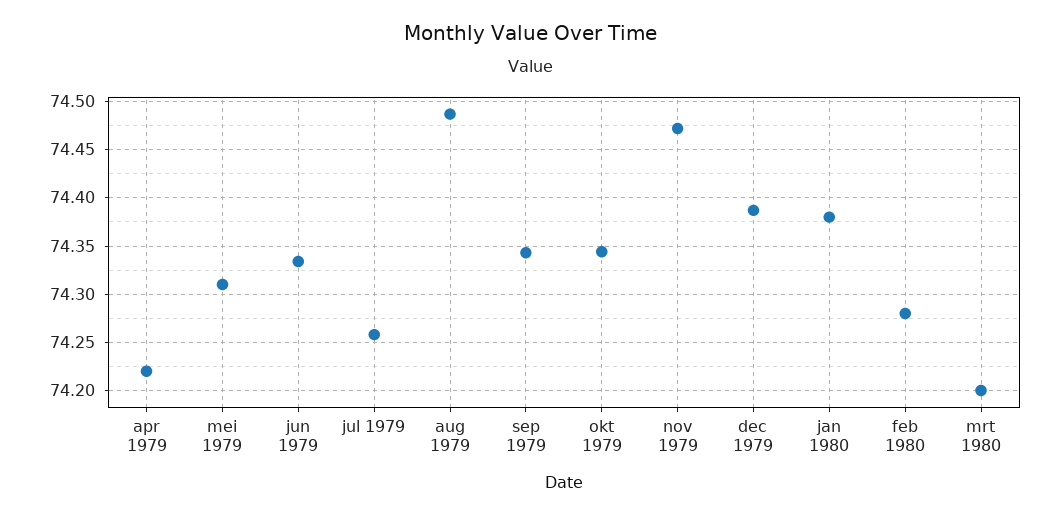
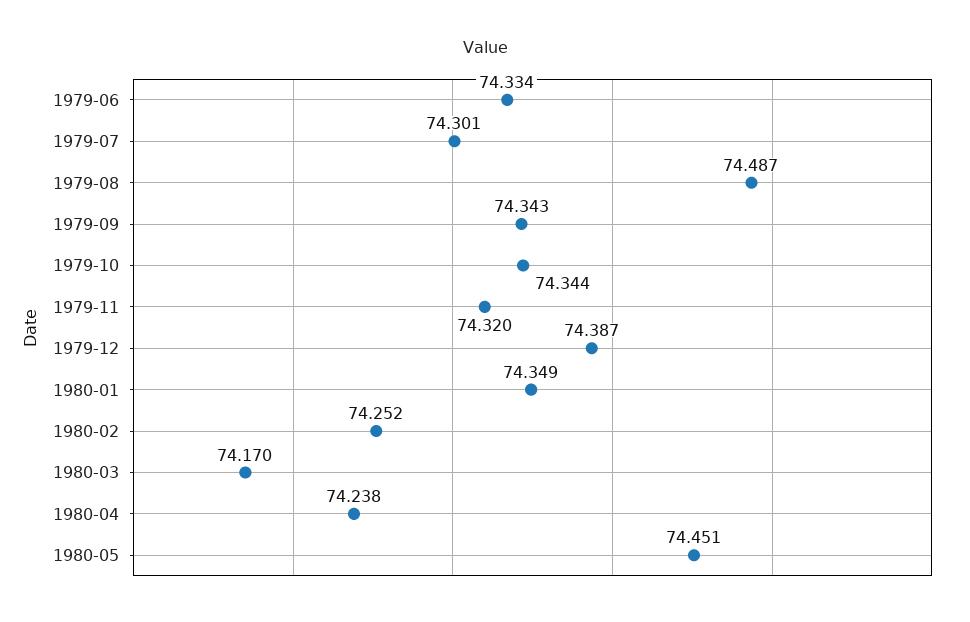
apr 1979: 74.22 -> none
mei 1979: 74.31 -> none
jul 1979: 74.26 -> 74.301
nov 1979: 74.47 -> 74.32
jan 1980: 74.38 -> 74.349
feb 1980: 74.28 -> 74.252
mrt 1980: 74.2 -> 74.17
1980-04: none -> 74.238
1980-05: none -> 74.451

